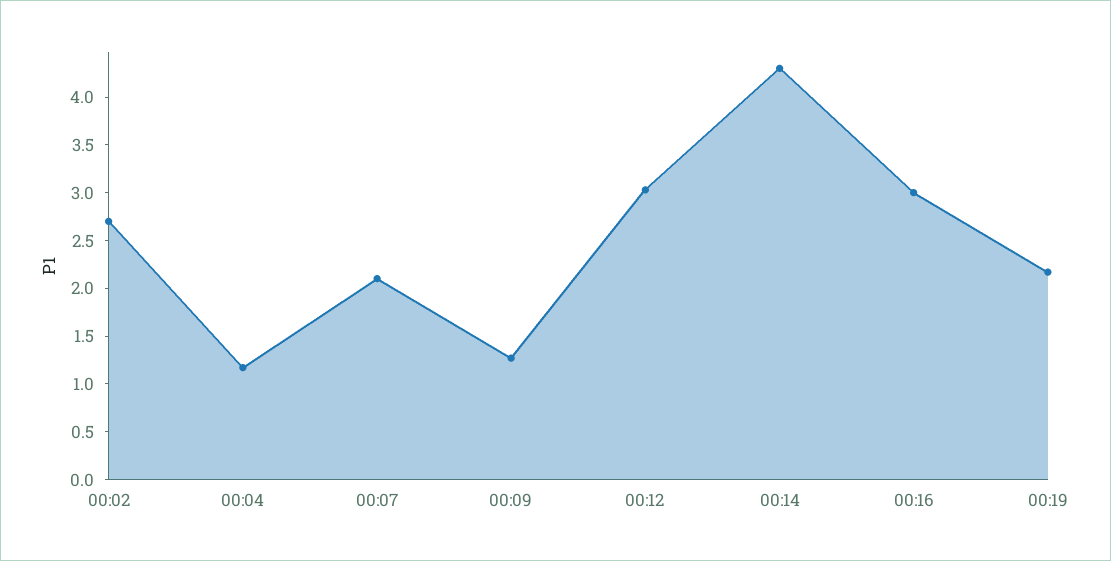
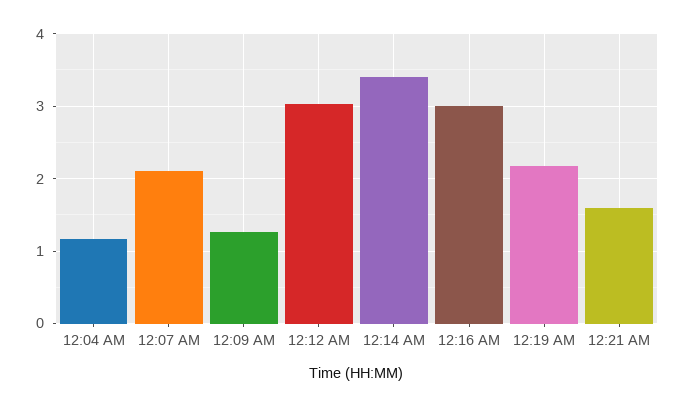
00:02: 2.7 -> none
00:14: 4.3 -> 3.4
12:21 AM: none -> 1.6

